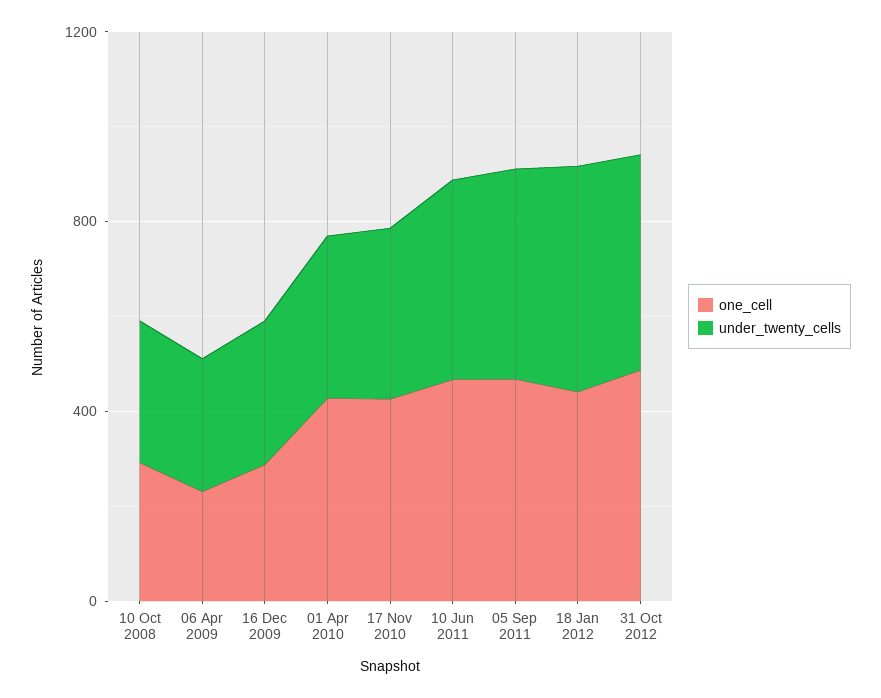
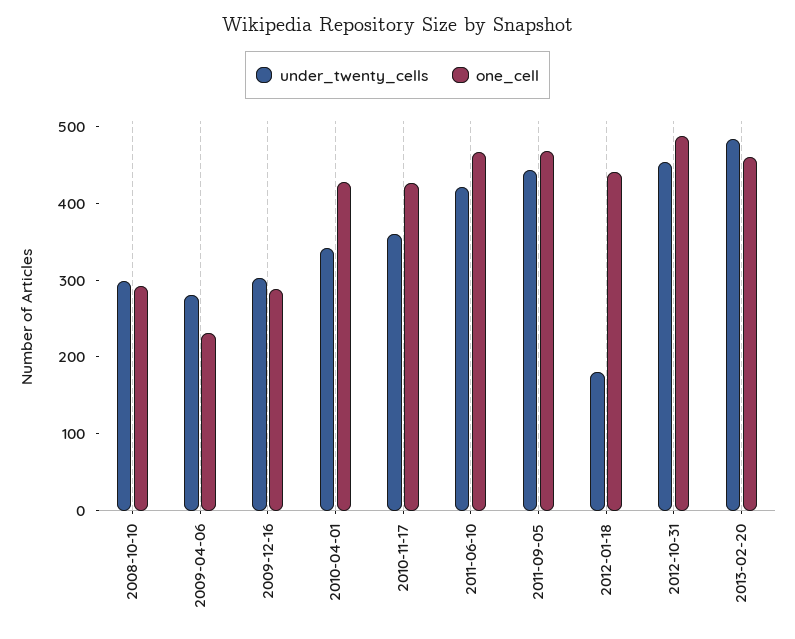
under_twenty_cells, 18 Jan 2012: 500 -> 180
under_twenty_cells, 2013-02-20: none -> 480
one_cell, 2013-02-20: none -> 460

